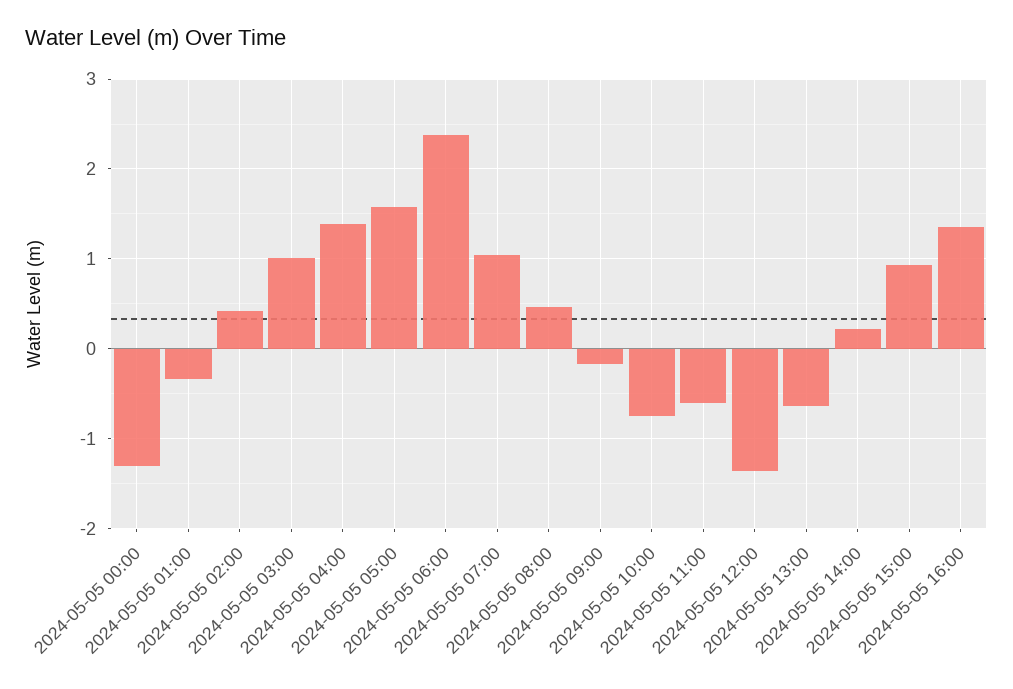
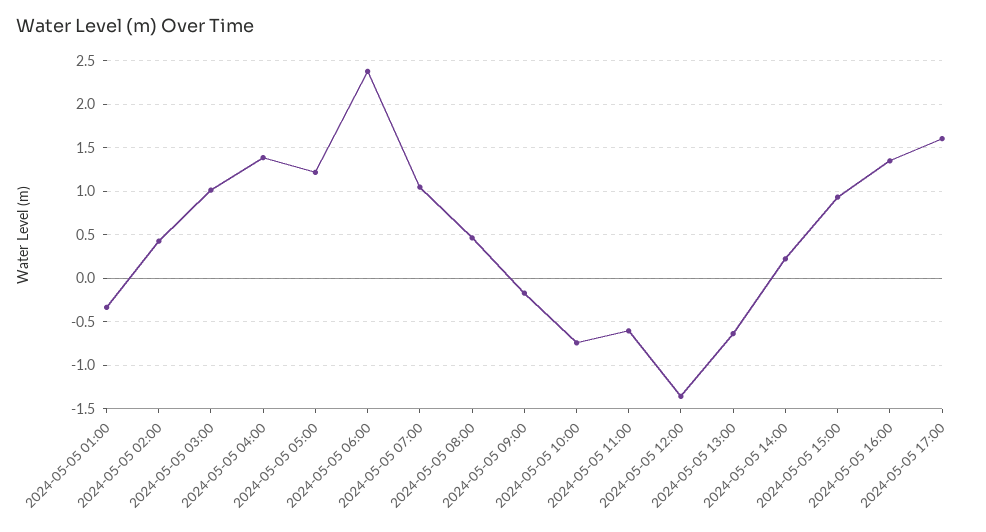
2024-05-05 00:00: -1.3 -> none
2024-05-05 05:00: 1.6 -> 1.2
2024-05-05 17:00: none -> 1.6

